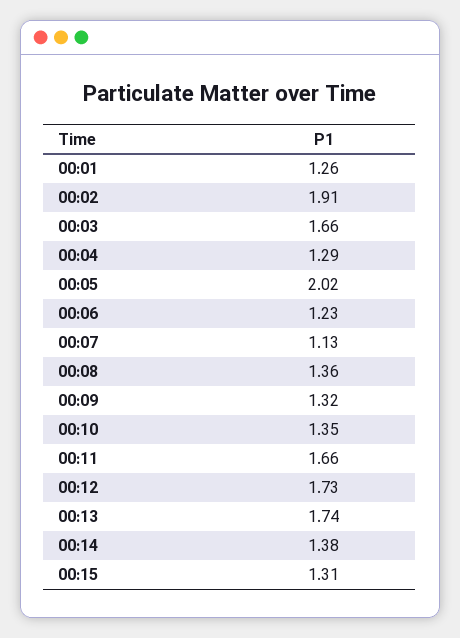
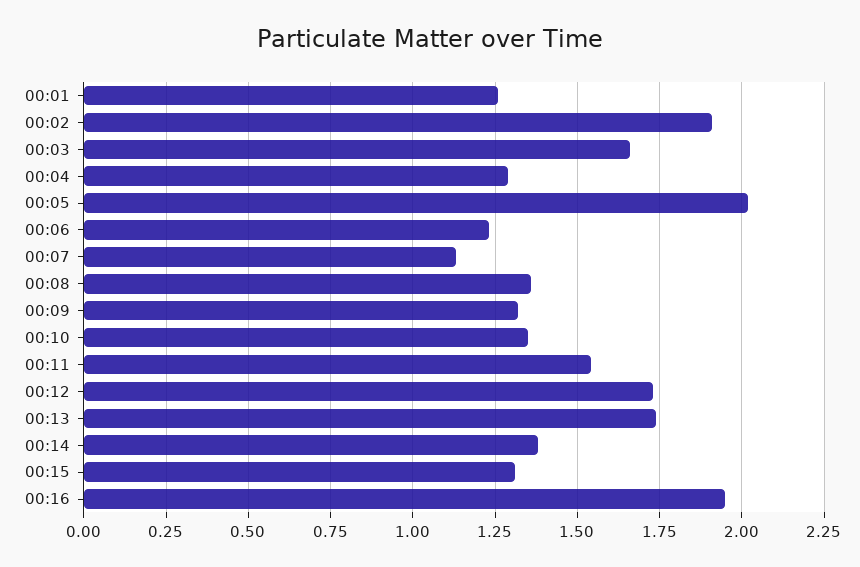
00:11: 1.66 -> 1.55
00:16: none -> 1.95

